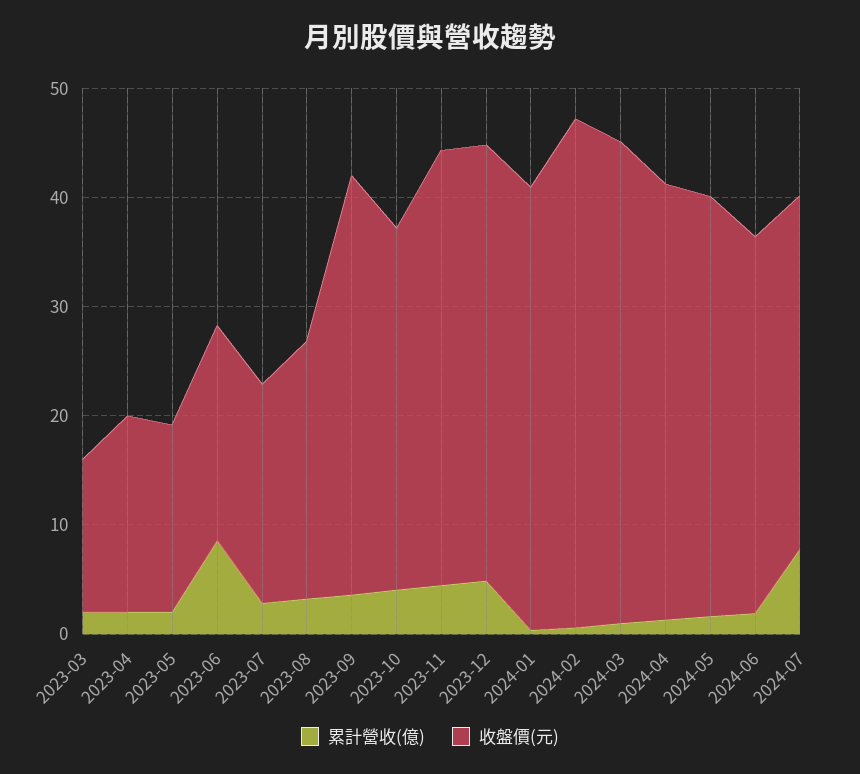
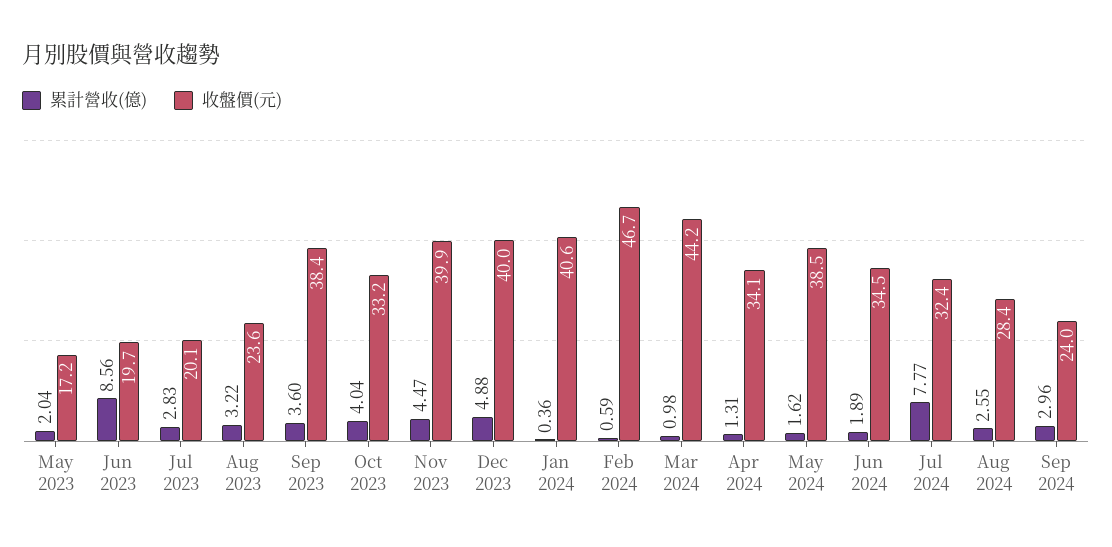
累計營收(億), 2023-03: 2 -> none
收盤價(元), 2023-03: 14 -> none
累計營收(億), 2023-04: 2 -> none
收盤價(元), 2023-04: 18 -> none
收盤價(元), 2024-04: 40 -> 34.1
累計營收(億), Aug 2024: none -> 2.55
收盤價(元), Aug 2024: none -> 28.4
累計營收(億), Sep 2024: none -> 2.96
收盤價(元), Sep 2024: none -> 24

